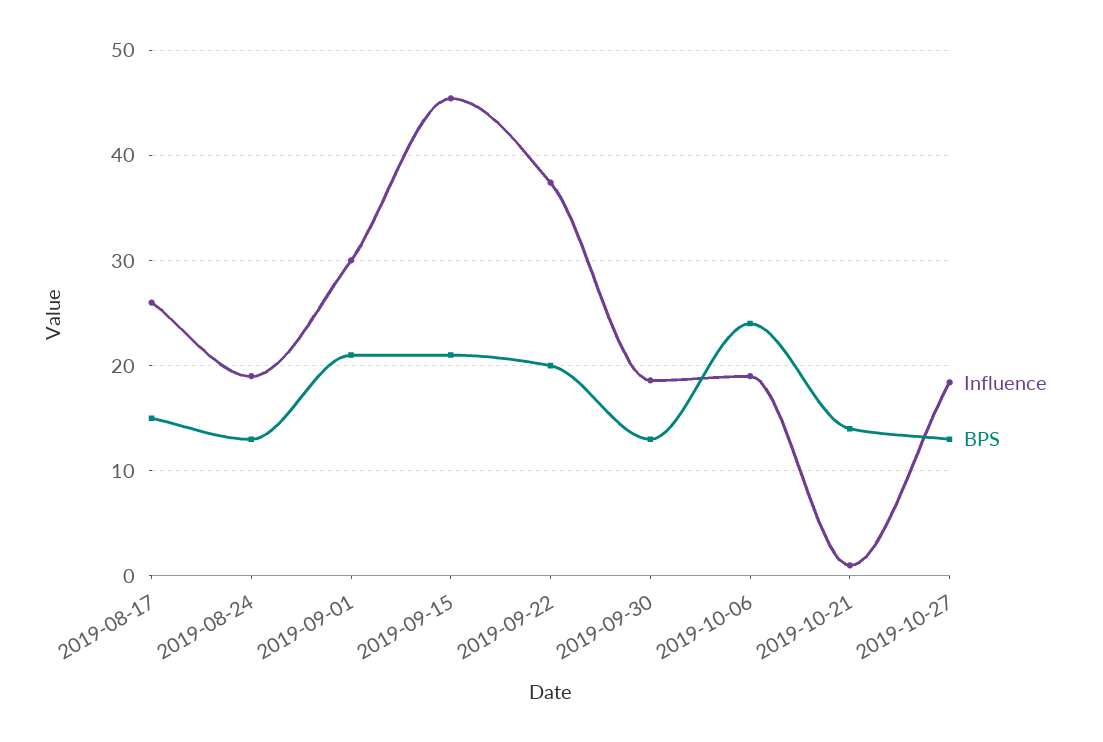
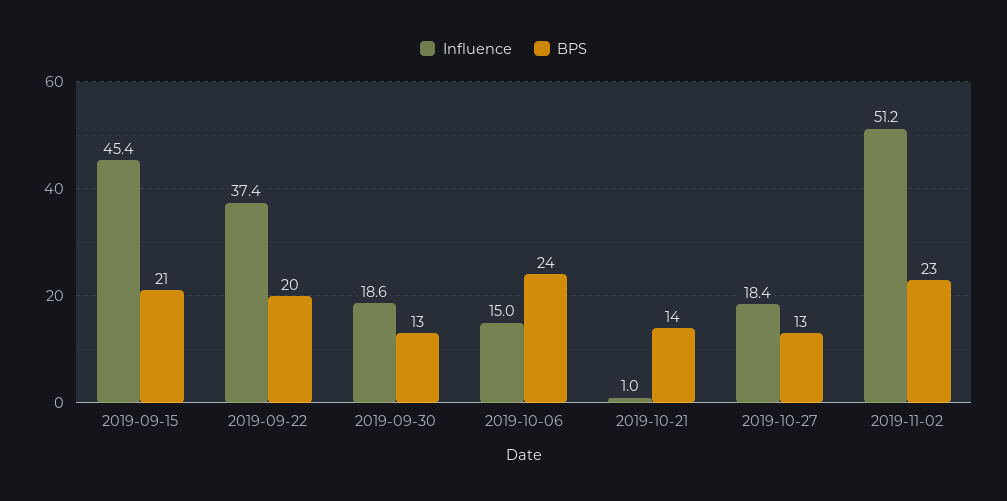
Influence, 2019-08-17: 26 -> none
BPS, 2019-08-17: 15 -> none
Influence, 2019-08-24: 19 -> none
BPS, 2019-08-24: 13 -> none
Influence, 2019-09-01: 30 -> none
BPS, 2019-09-01: 21 -> none
Influence, 2019-10-06: 19 -> 15
Influence, 2019-11-02: none -> 51.2
BPS, 2019-11-02: none -> 23

